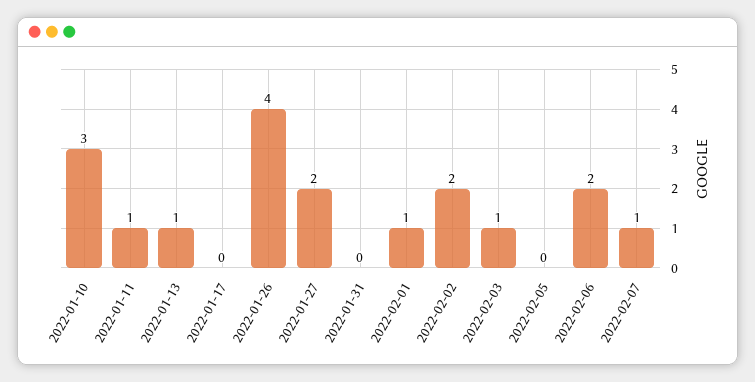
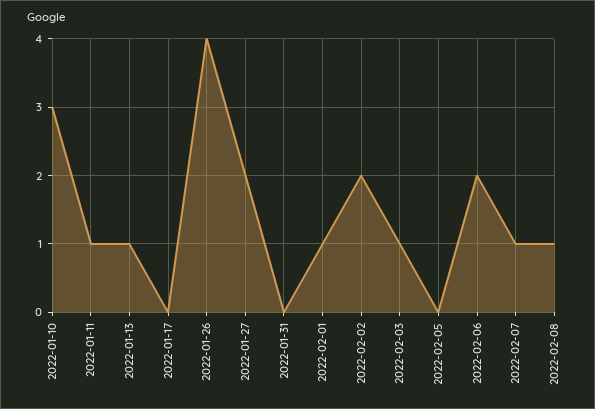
2022-02-08: none -> 1

